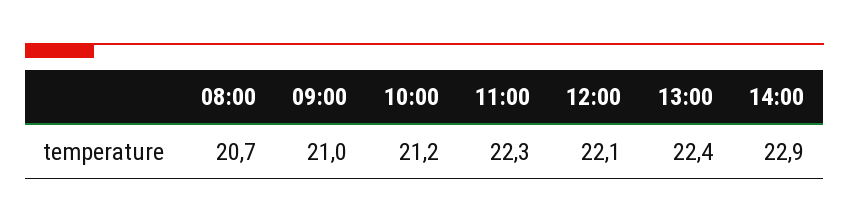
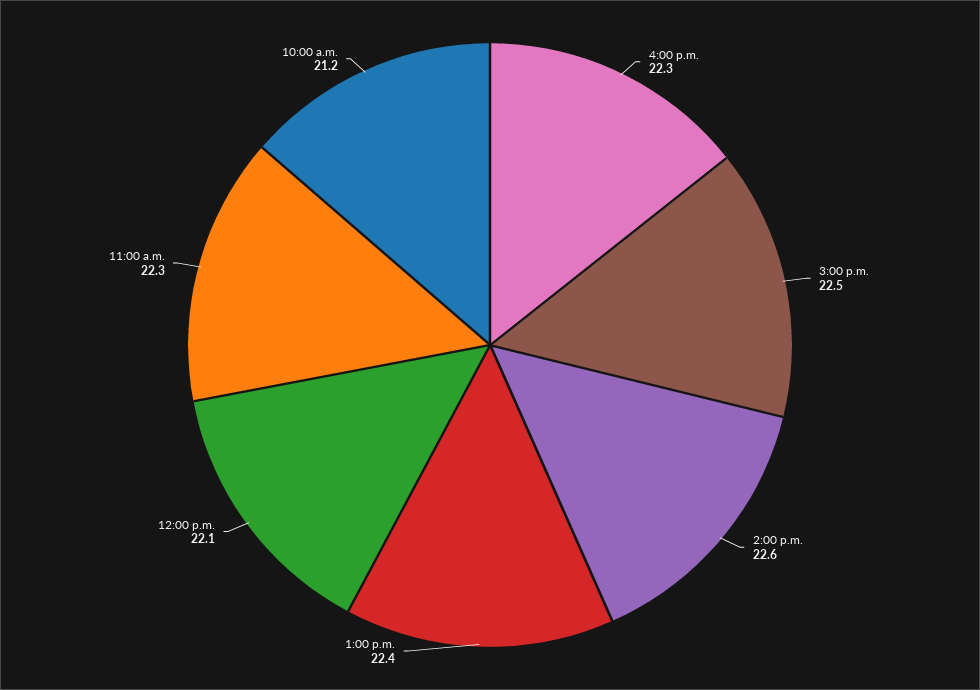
08:00: 20.7 -> none
09:00: 21 -> none
14:00: 22.9 -> 22.6
4:00 p.m.: none -> 22.3
3:00 p.m.: none -> 22.5

